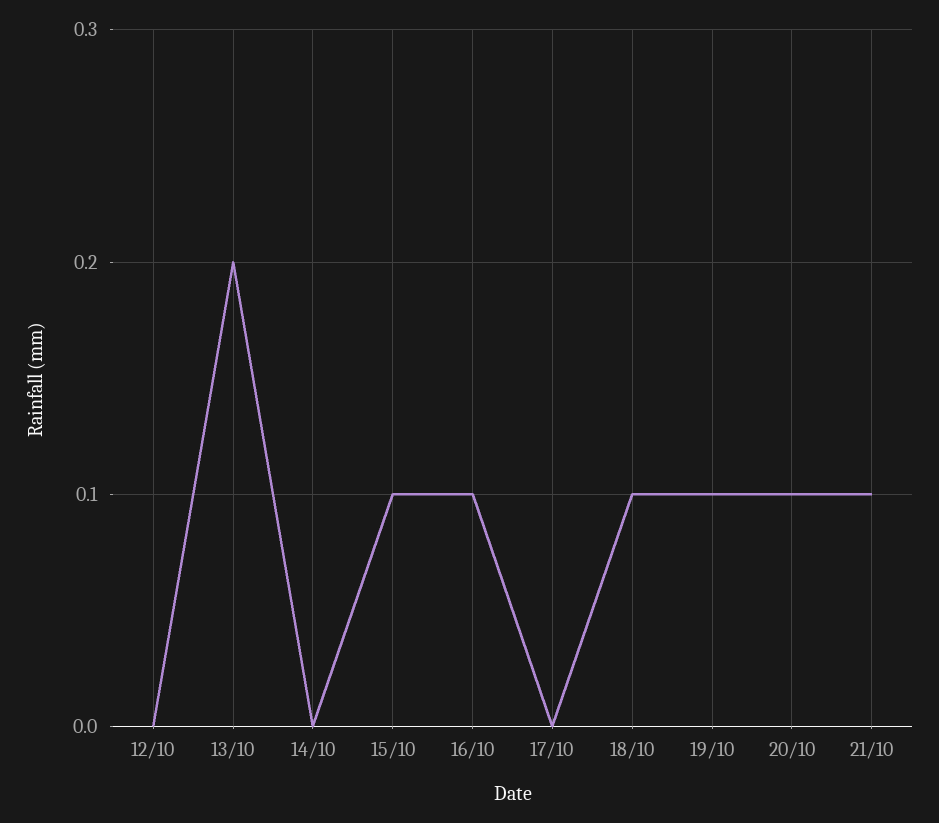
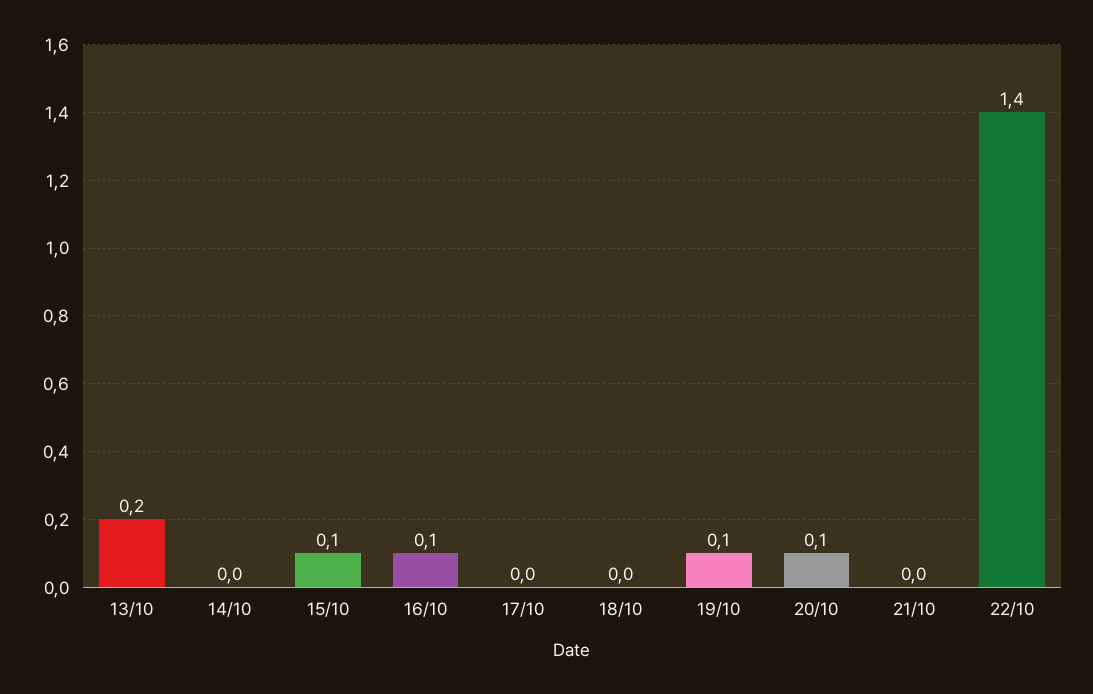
12/10: 0 -> none
18/10: 0.1 -> 0
21/10: 0.1 -> 0
22/10: none -> 1.4

